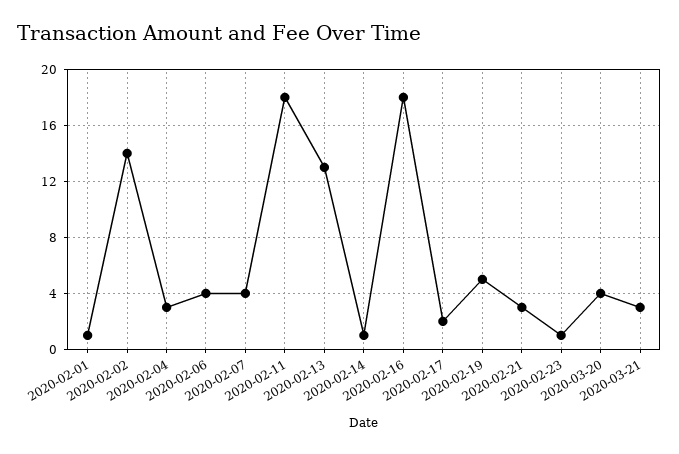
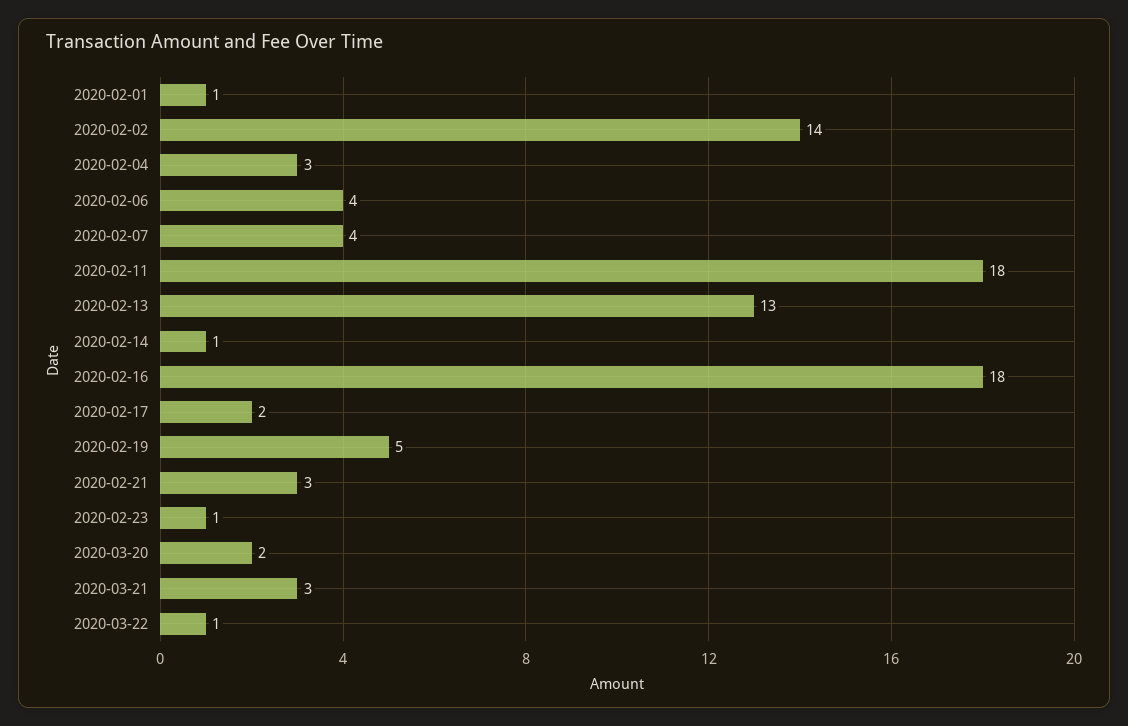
2020-03-20: 4 -> 2
2020-03-22: none -> 1

